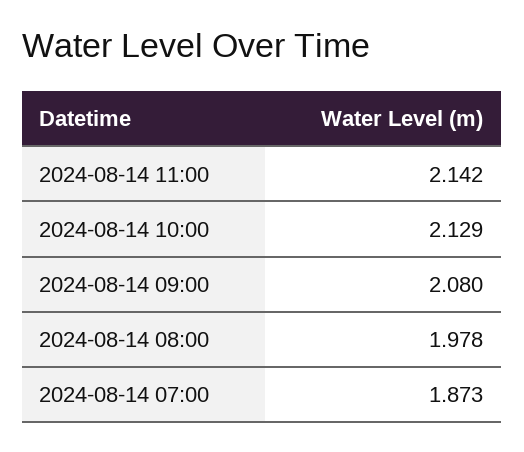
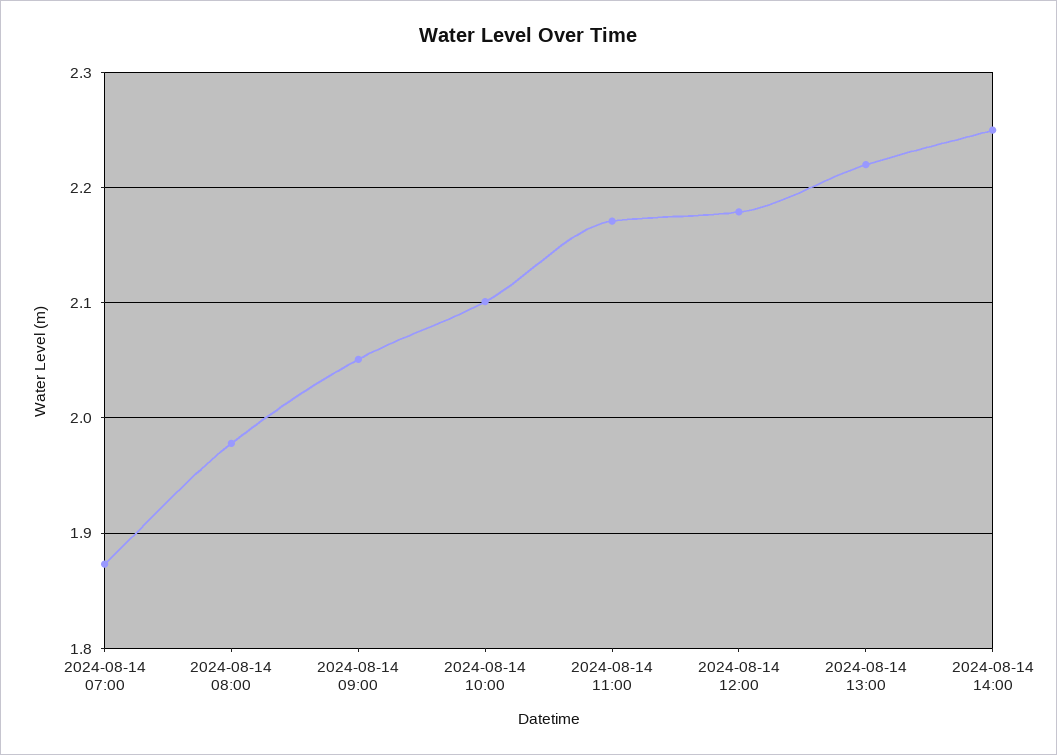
2024-08-14 11:00: 2.142 -> 2.17
2024-08-14 10:00: 2.129 -> 2.1
2024-08-14 09:00: 2.08 -> 2.05
2024-08-14 12:00: none -> 2.18
2024-08-14 13:00: none -> 2.22
2024-08-14 14:00: none -> 2.25

